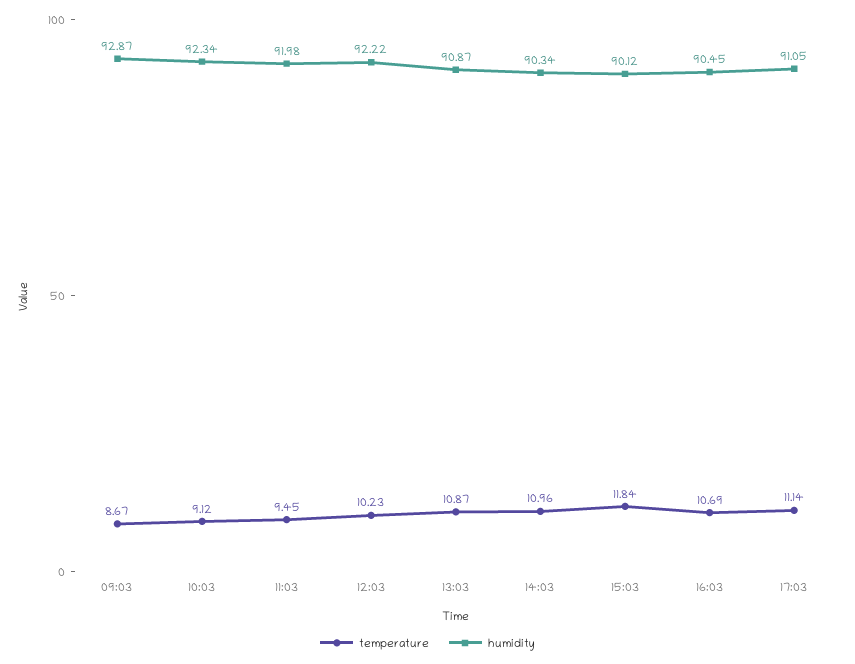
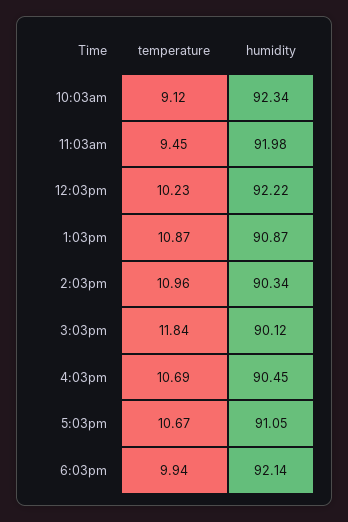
temperature, 09:03: 8.67 -> none
humidity, 09:03: 92.87 -> none
temperature, 17:03: 11.14 -> 10.67
temperature, 6:03pm: none -> 9.94
humidity, 6:03pm: none -> 92.14

